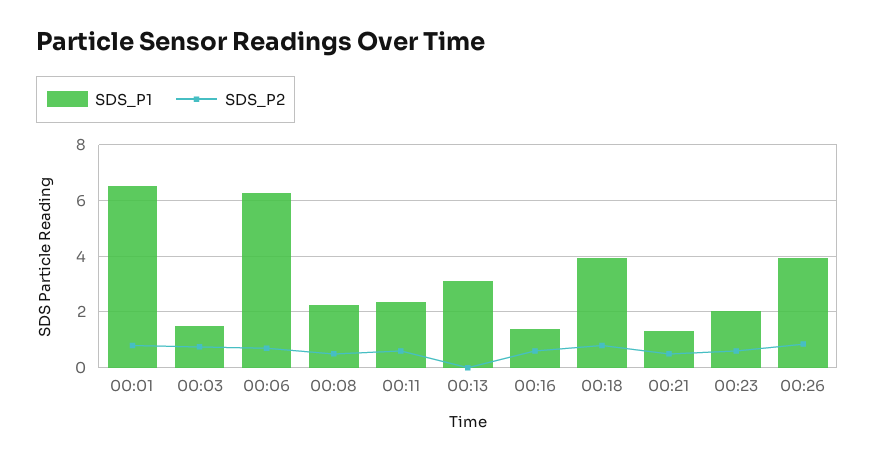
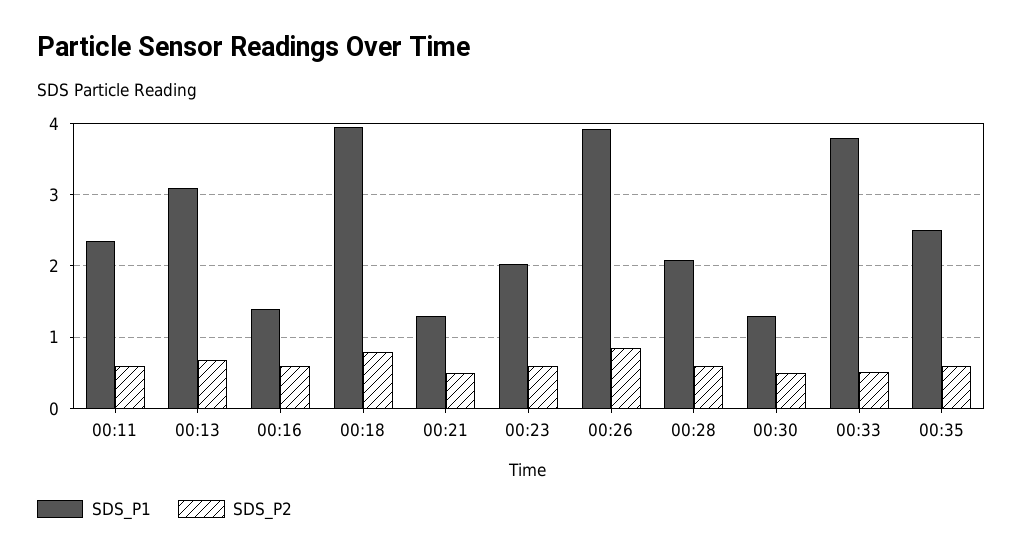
SDS_P1, 00:01: 6.5 -> none
SDS_P2, 00:01: 0.75 -> none
SDS_P1, 00:03: 1.5 -> none
SDS_P2, 00:03: 0.75 -> none
SDS_P1, 00:06: 6.25 -> none
SDS_P2, 00:06: 0.75 -> none
SDS_P1, 00:08: 2.25 -> none
SDS_P2, 00:08: 0.5 -> none
SDS_P2, 00:13: 0 -> 0.7
SDS_P1, 00:28: none -> 2.1
SDS_P2, 00:28: none -> 0.6
SDS_P1, 00:30: none -> 1.3
SDS_P2, 00:30: none -> 0.5
SDS_P1, 00:33: none -> 3.8
SDS_P2, 00:33: none -> 0.5
SDS_P1, 00:35: none -> 2.5
SDS_P2, 00:35: none -> 0.6

